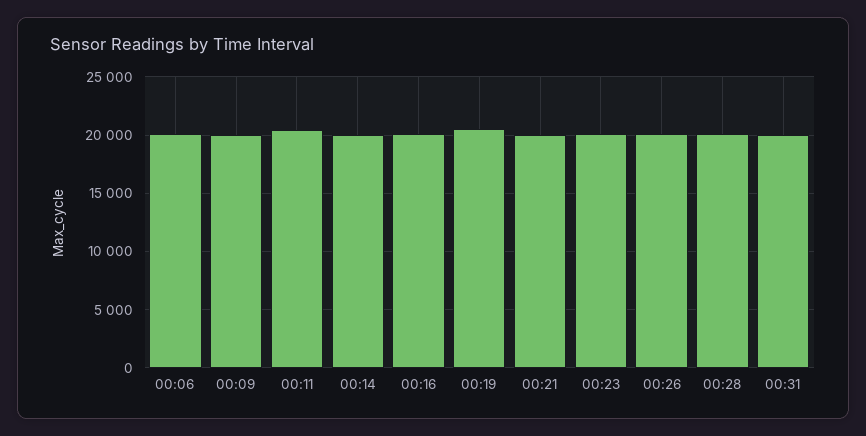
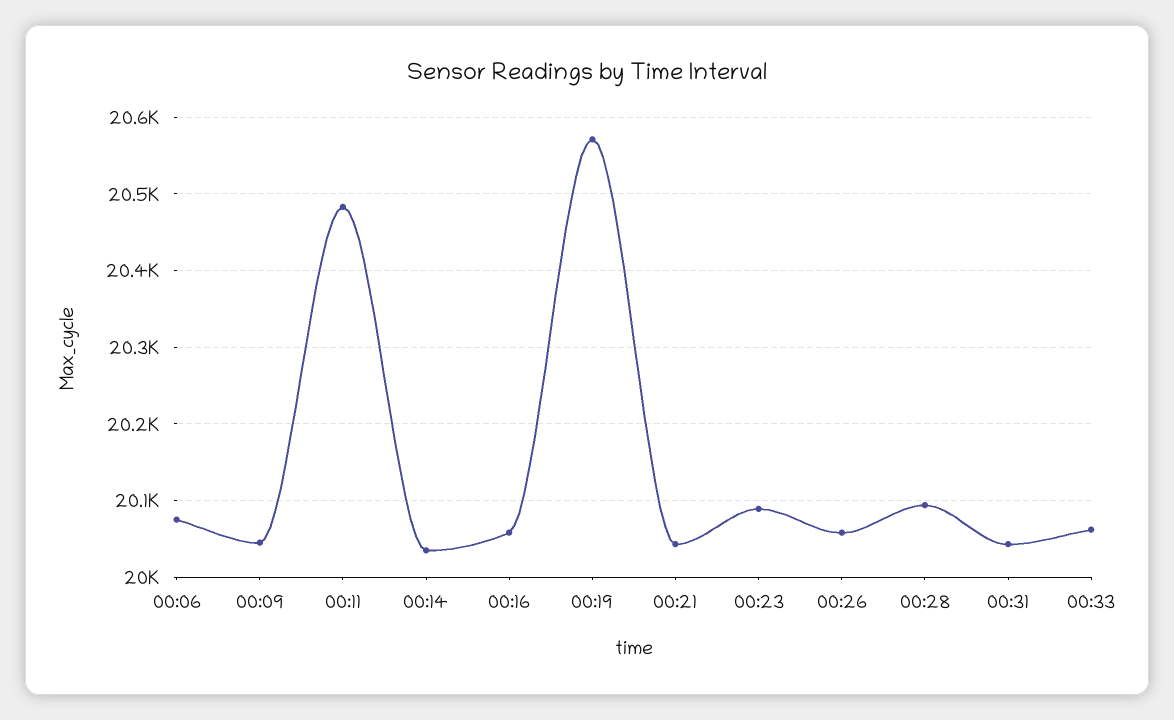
00:33: none -> 20060

